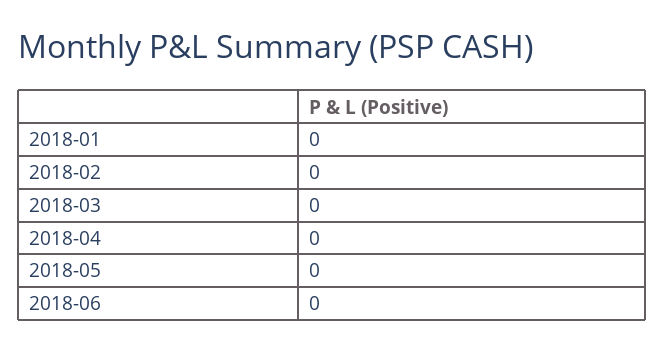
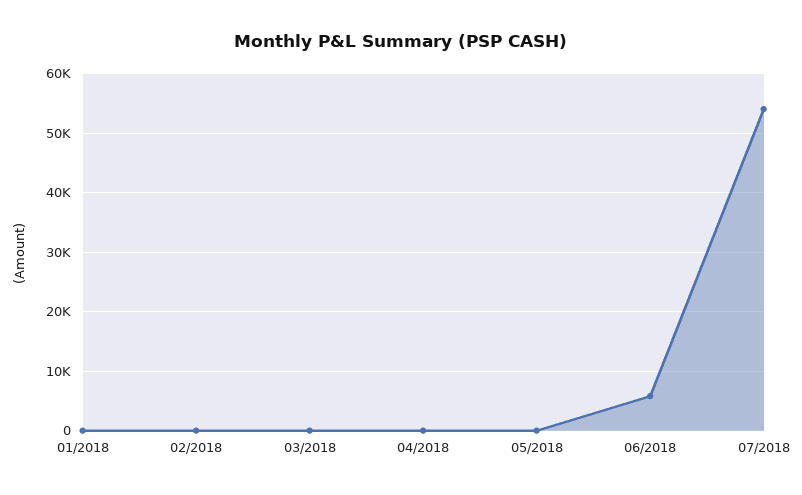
2018-06: 0 -> 6000
07/2018: none -> 54000

